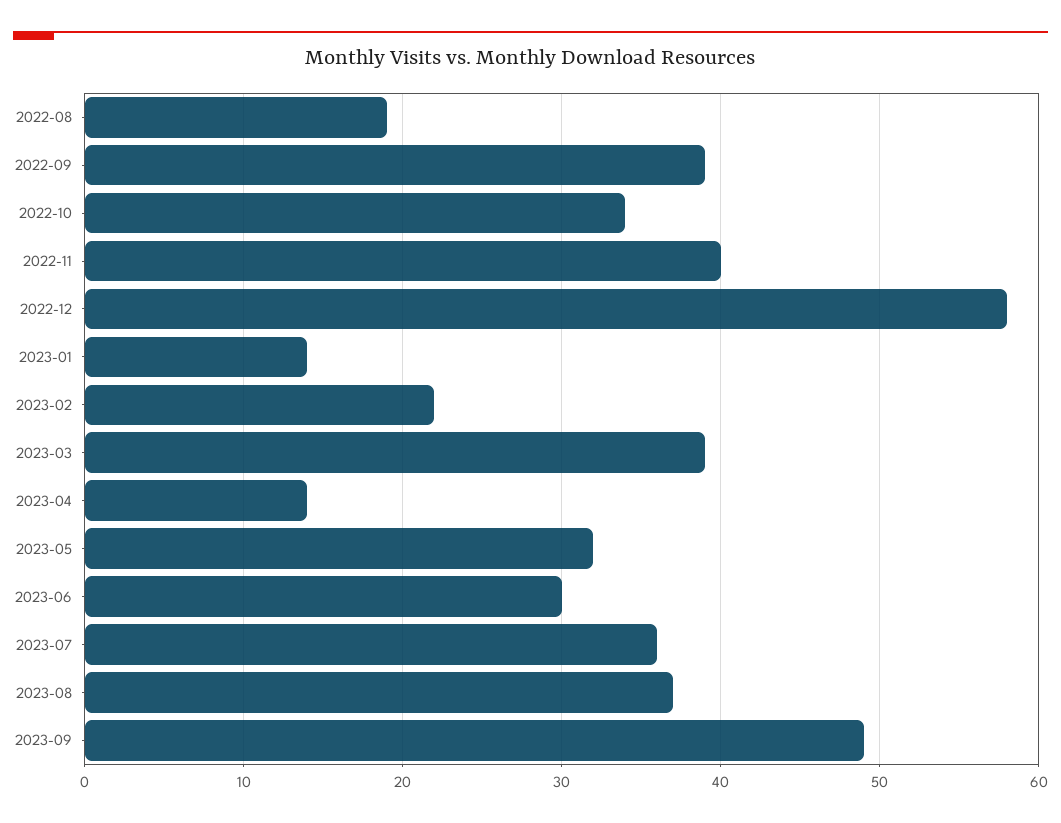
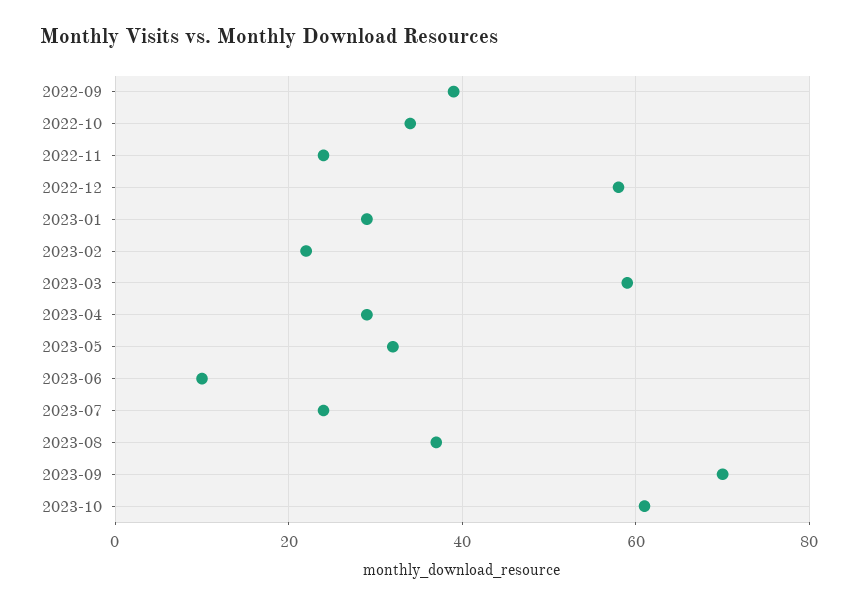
2022-08: 19 -> none
2022-11: 40 -> 25
2023-01: 14 -> 30
2023-03: 39 -> 60
2023-04: 14 -> 30
2023-06: 30 -> 10
2023-07: 36 -> 25
2023-09: 49 -> 70
2023-10: none -> 60

